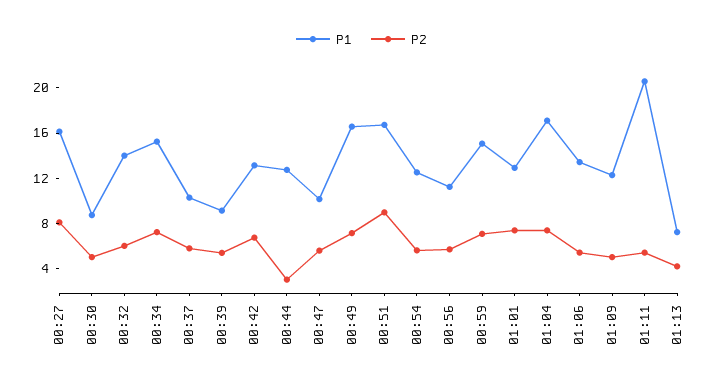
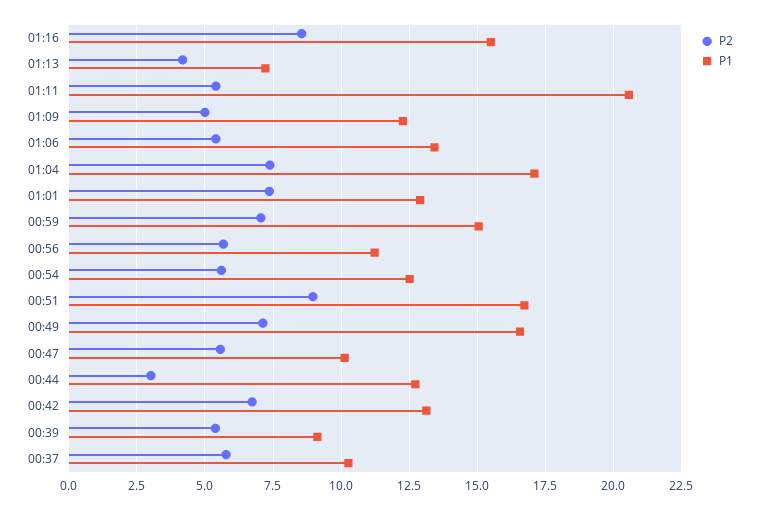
P1, 00:27: 16 -> none
P2, 00:27: 8 -> none
P1, 00:30: 9 -> none
P2, 00:30: 5 -> none
P1, 00:32: 14 -> none
P2, 00:32: 6 -> none
P1, 00:34: 15 -> none
P2, 00:34: 7 -> none
P2, 01:16: none -> 8.5
P1, 01:16: none -> 15.5

